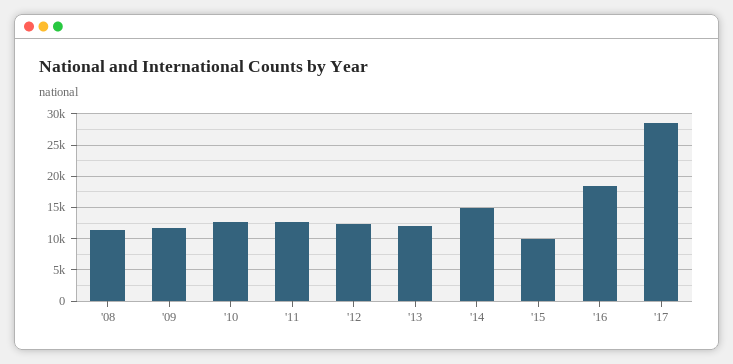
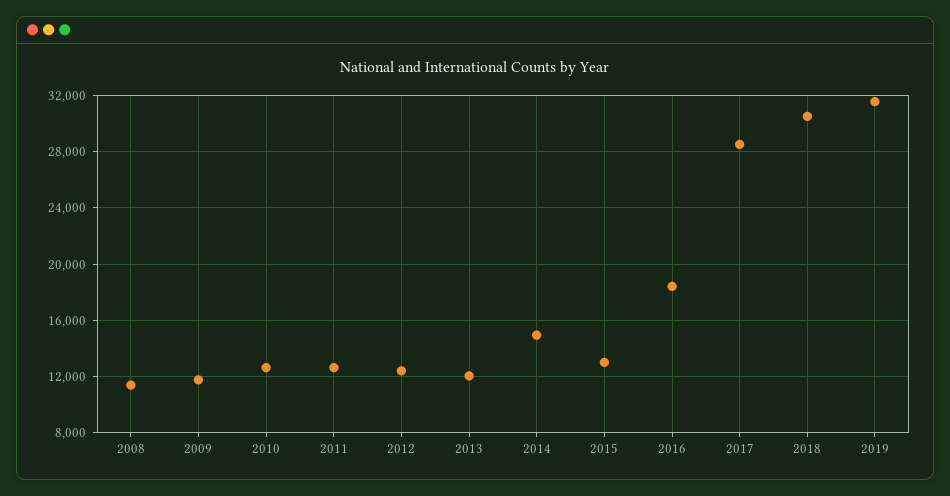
'15: 10000 -> 13000
2018: none -> 30500
2019: none -> 31500

